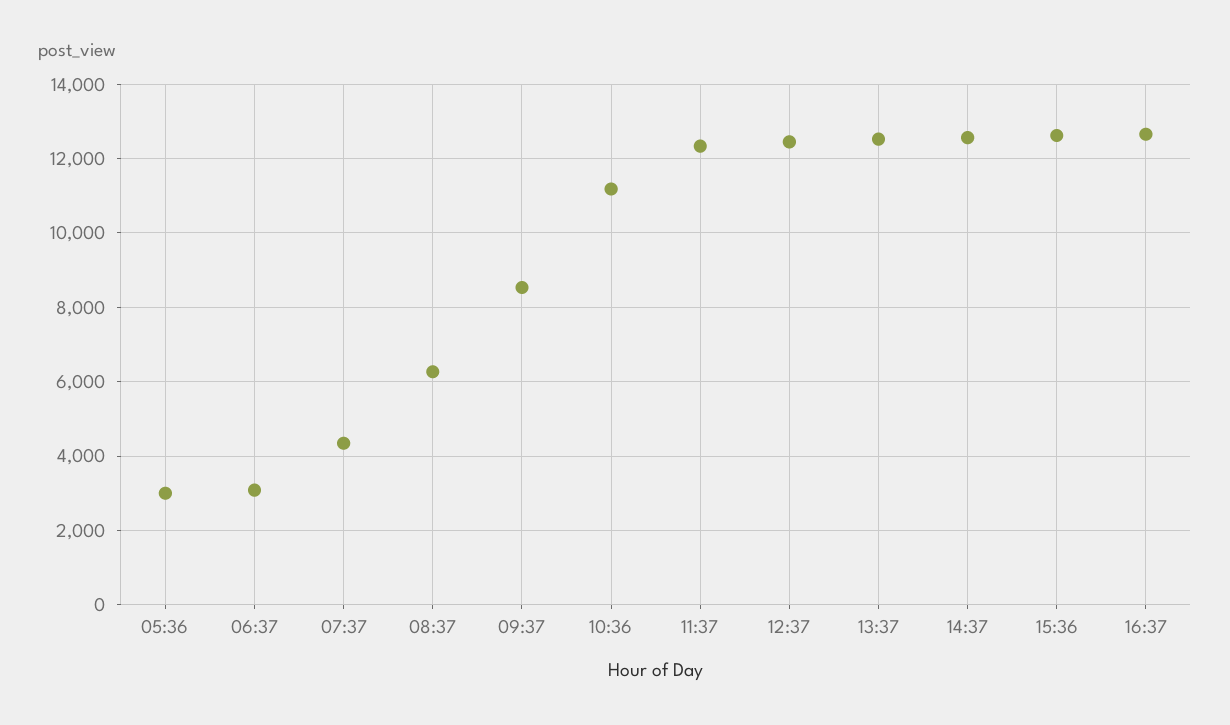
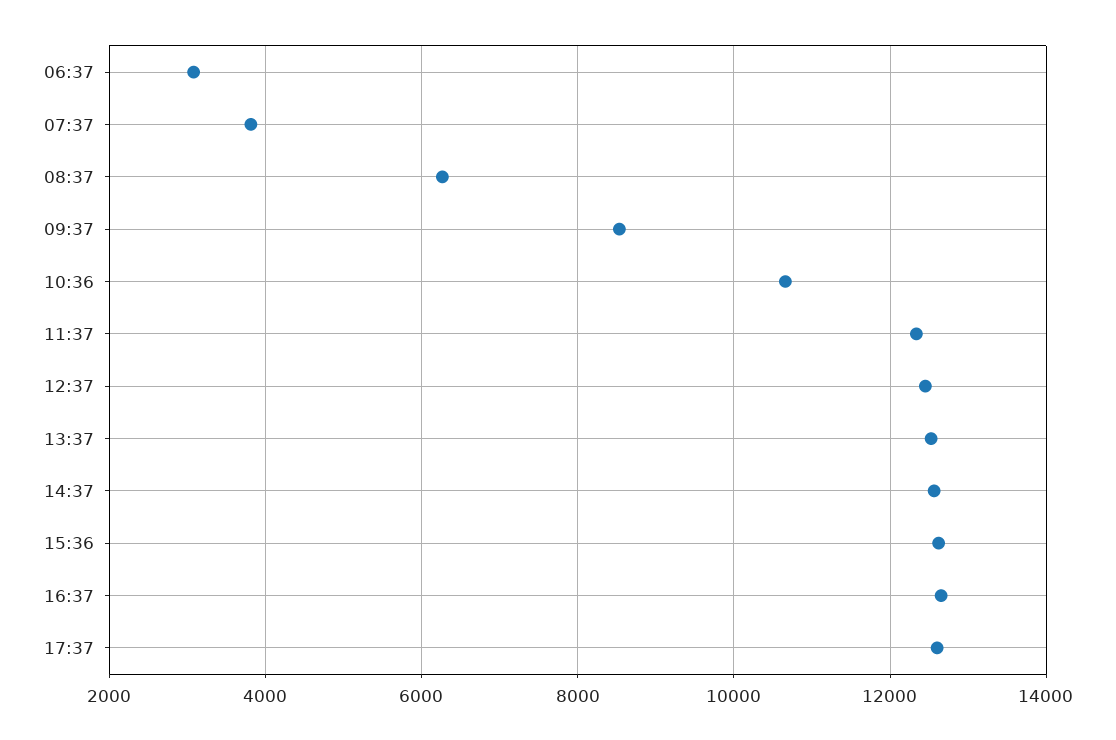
05:36: 3000 -> none
07:37: 4400 -> 3800
10:36: 11200 -> 10600
17:37: none -> 12600

